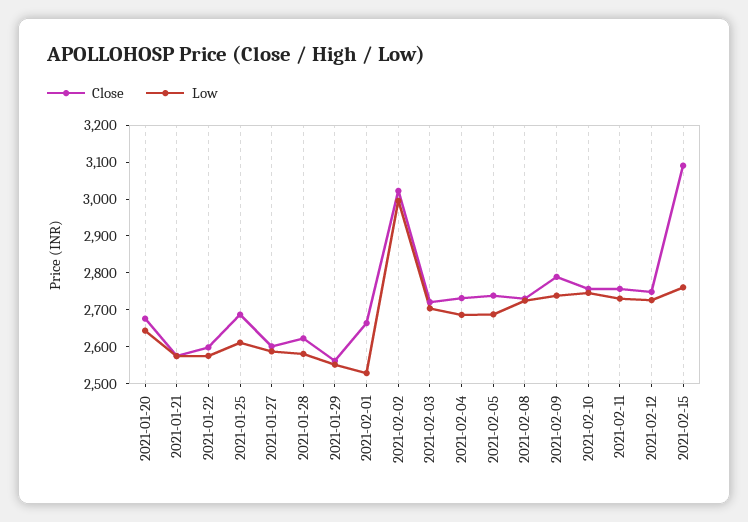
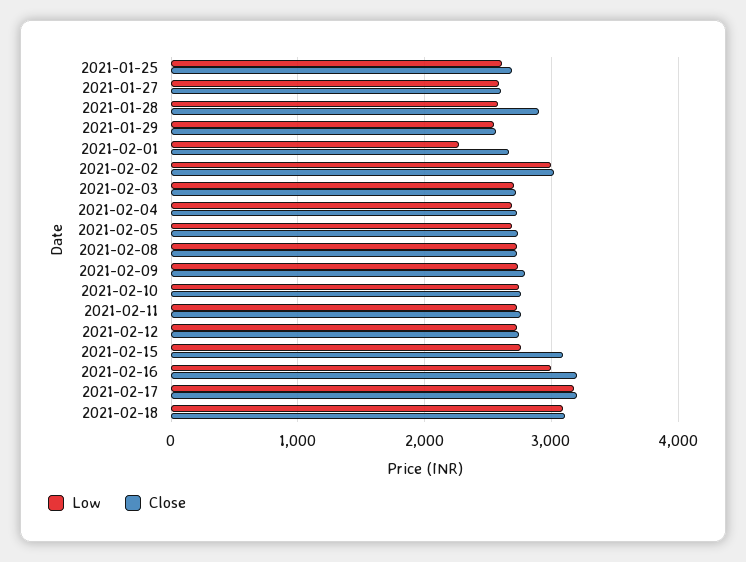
Close, 2021-01-20: 2675 -> none
Low, 2021-01-20: 2650 -> none
Close, 2021-01-21: 2575 -> none
Low, 2021-01-21: 2575 -> none
Close, 2021-01-22: 2600 -> none
Low, 2021-01-22: 2575 -> none
Close, 2021-01-28: 2625 -> 2900
Low, 2021-02-01: 2525 -> 2300
Low, 2021-02-16: none -> 3000
Close, 2021-02-16: none -> 3200
Low, 2021-02-17: none -> 3200
Close, 2021-02-17: none -> 3200
Low, 2021-02-18: none -> 3100
Close, 2021-02-18: none -> 3100

